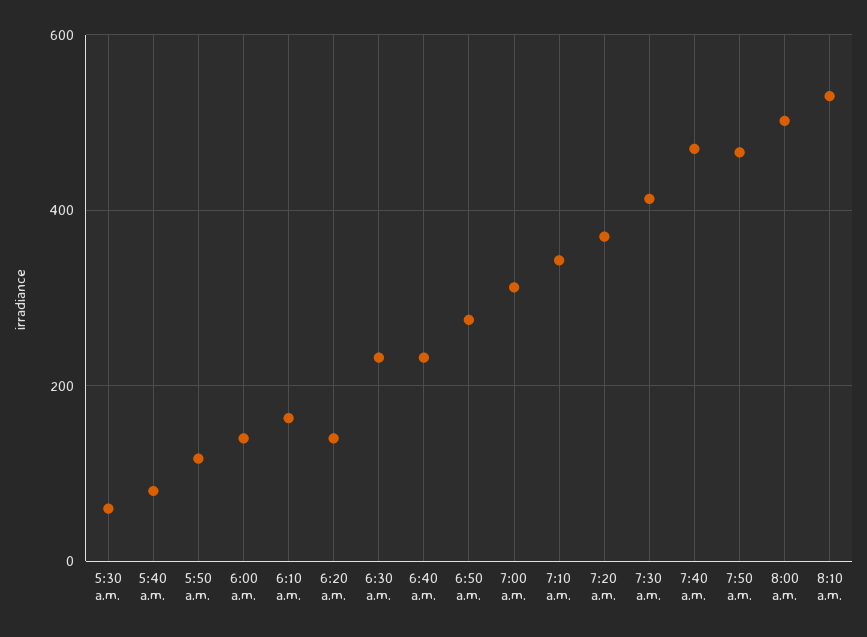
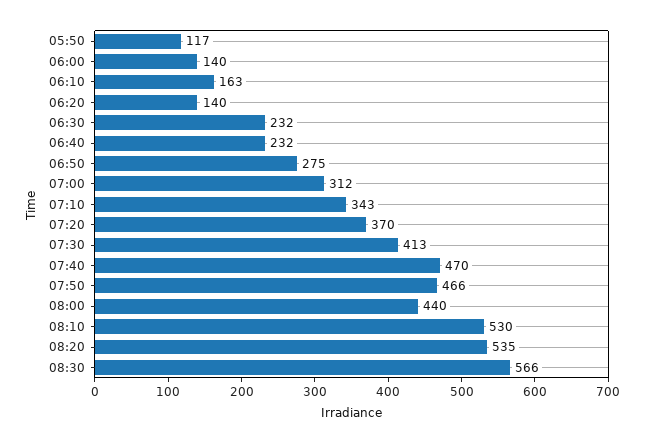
5:30 a.m.: 60 -> none
5:40 a.m.: 80 -> none
8:00 a.m.: 500 -> 440
08:20: none -> 535
08:30: none -> 566

